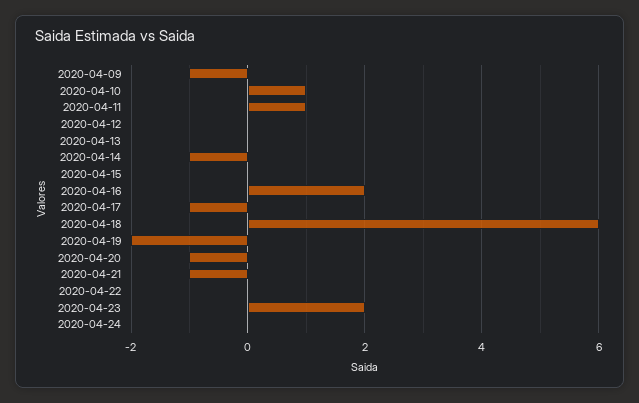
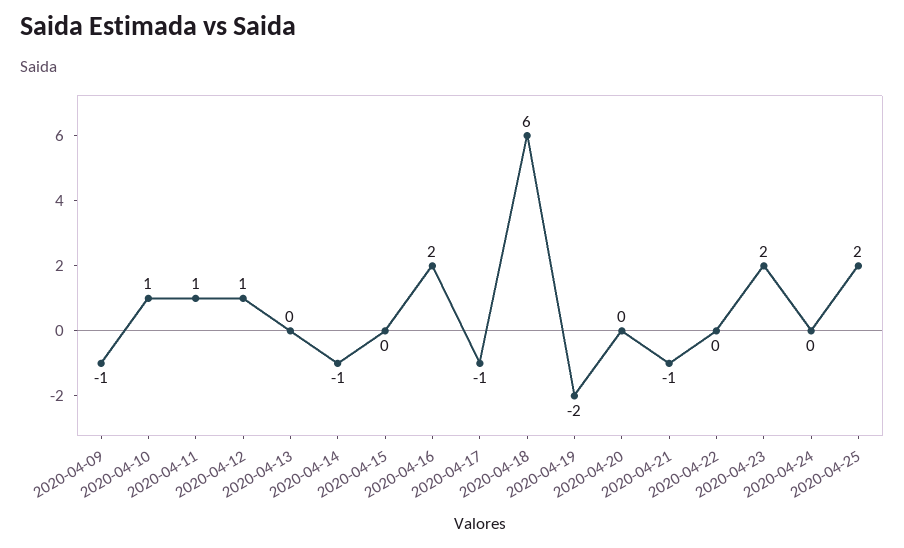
2020-04-12: 0 -> 1
2020-04-20: -1 -> 0
2020-04-25: none -> 2

